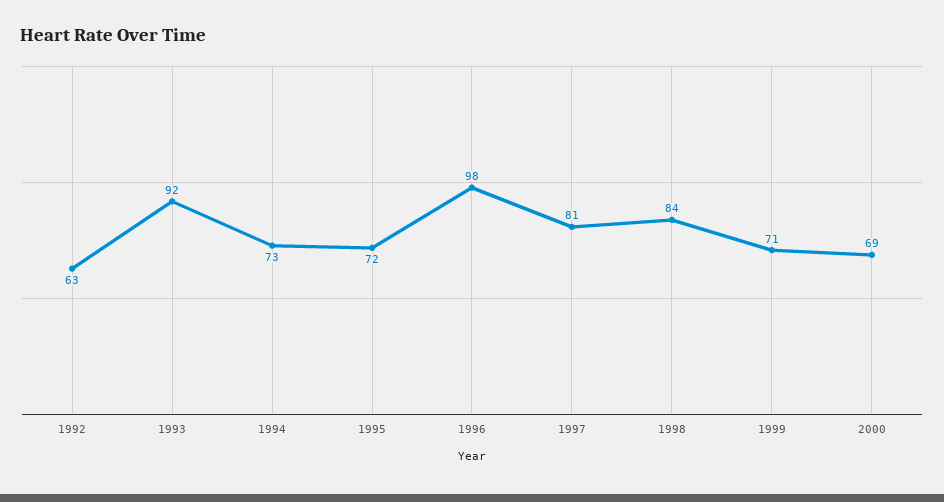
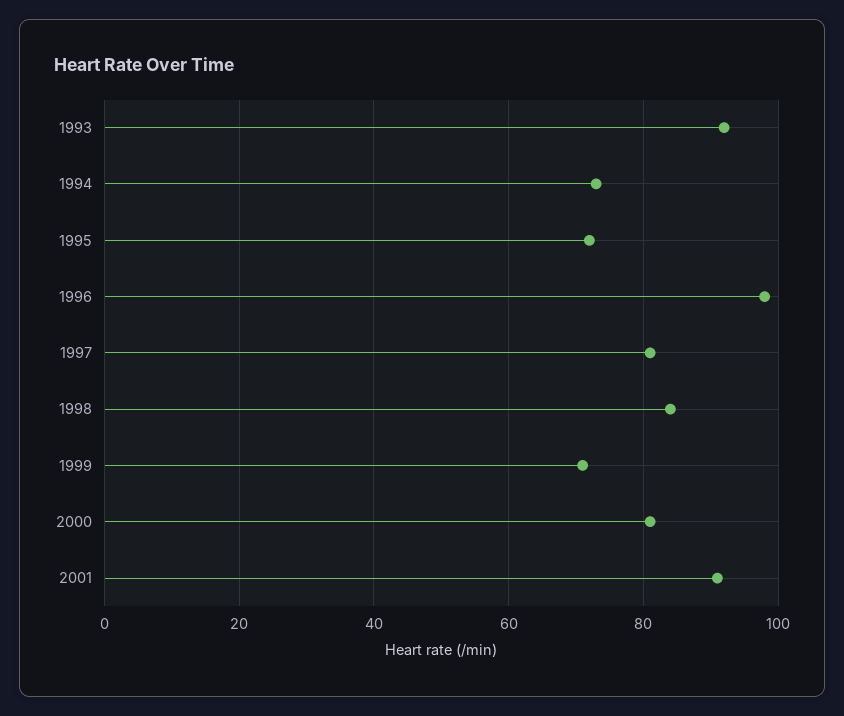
1992: 63 -> none
2000: 69 -> 80
2001: none -> 90

